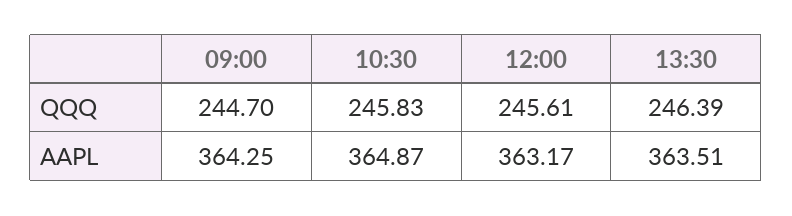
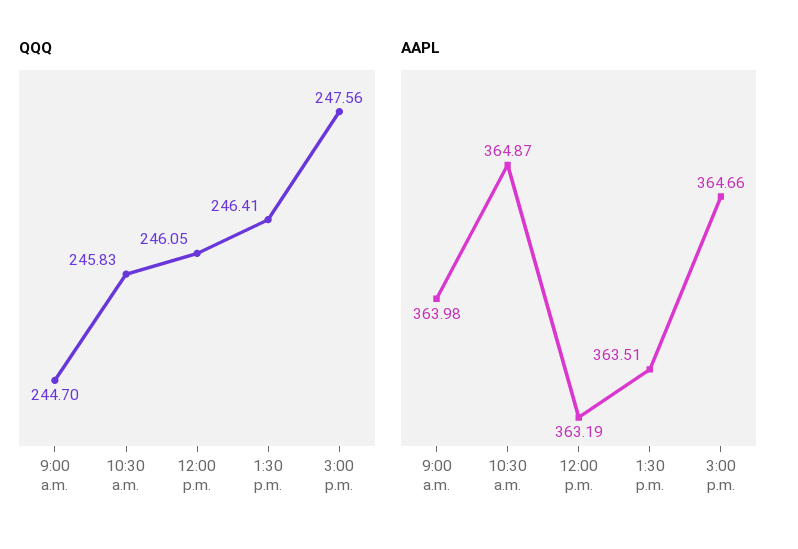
QQQ, 12:00: 245.61 -> 246.05
QQQ, 13:30: 246.39 -> 246.41
AAPL, 09:00: 364.25 -> 363.98
AAPL, 12:00: 363.17 -> 363.19
QQQ, 3:00 p.m.: none -> 247.56
AAPL, 3:00 p.m.: none -> 364.66

